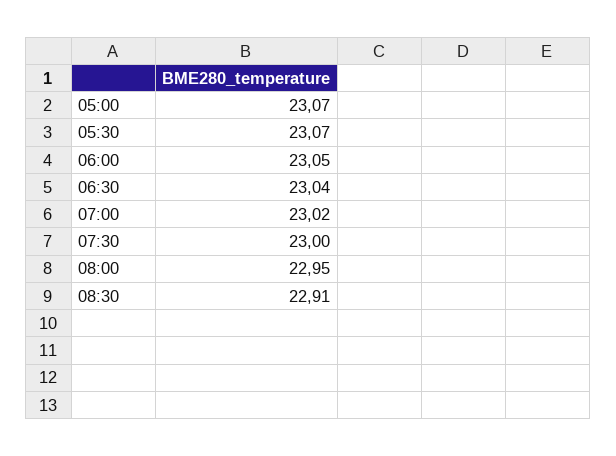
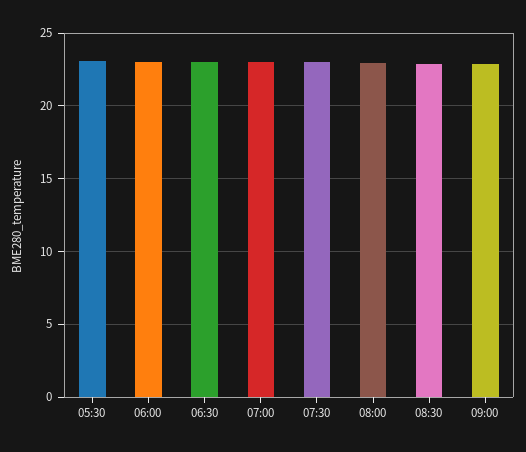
05:00: 23.07 -> none
09:00: none -> 23

